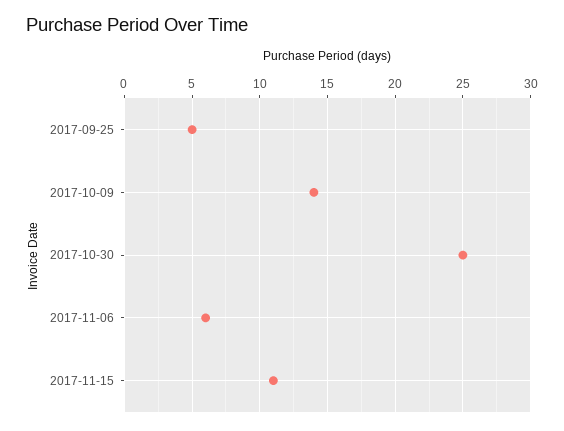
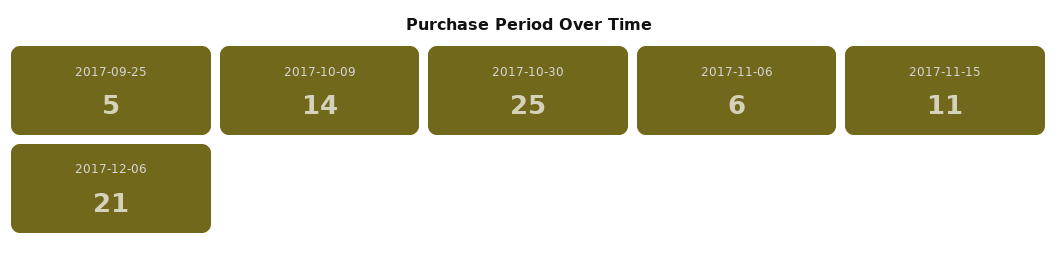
2017-12-06: none -> 21

